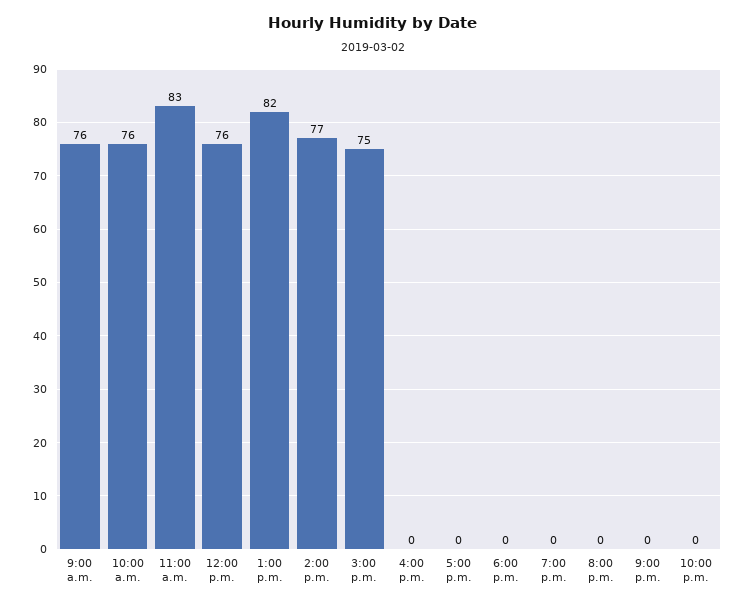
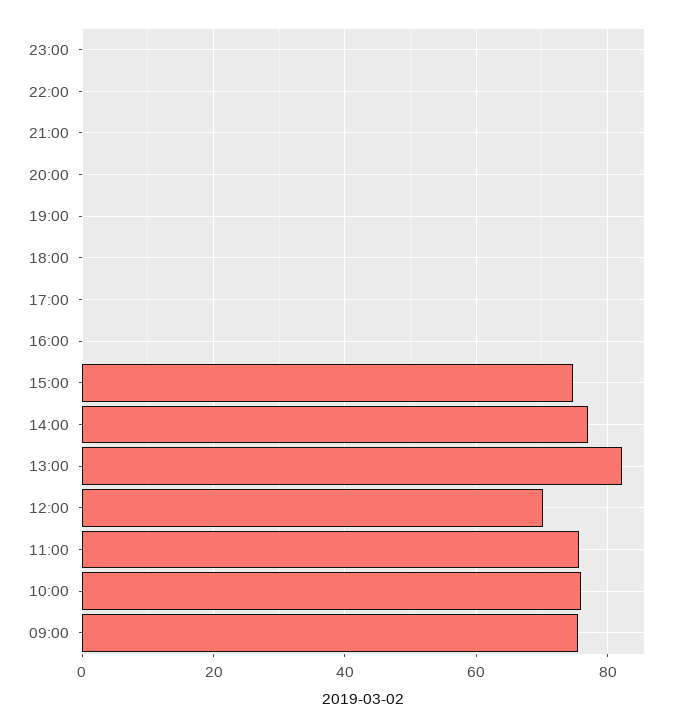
11:00 a.m.: 83 -> 76
12:00 p.m.: 76 -> 70
23:00: none -> 0

